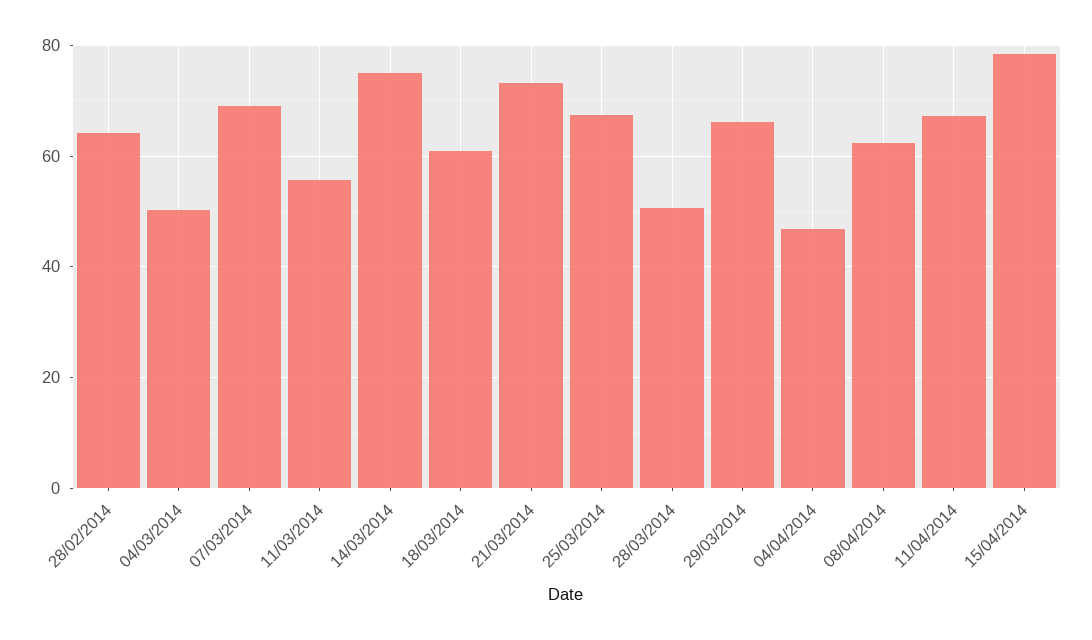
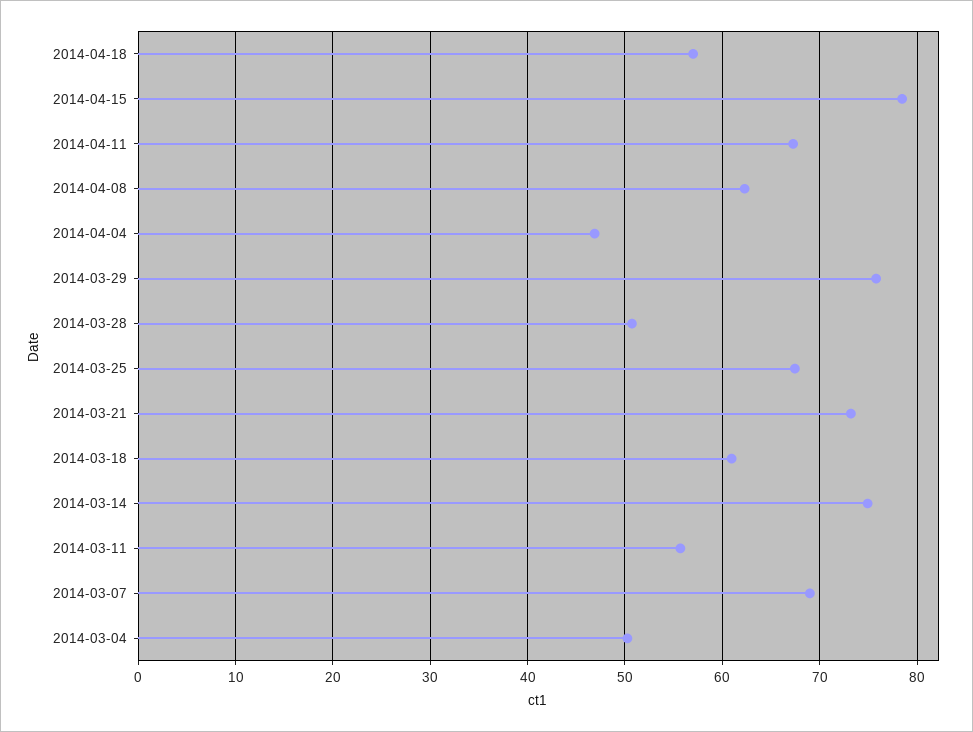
28/02/2014: 64 -> none
29/03/2014: 66 -> 76
2014-04-18: none -> 57

